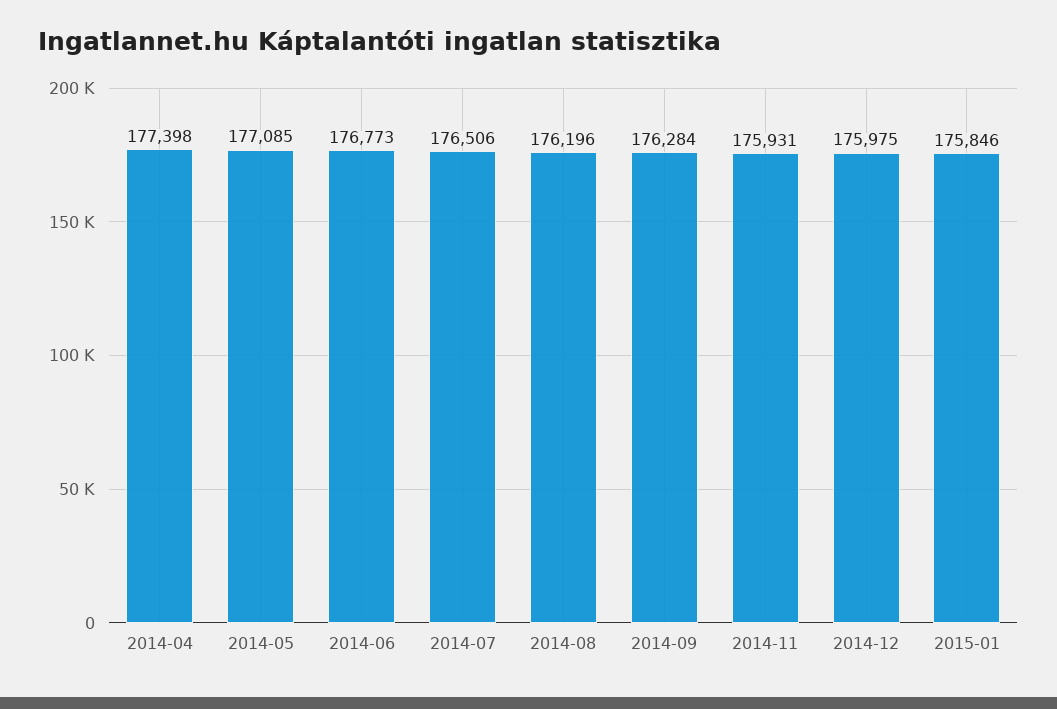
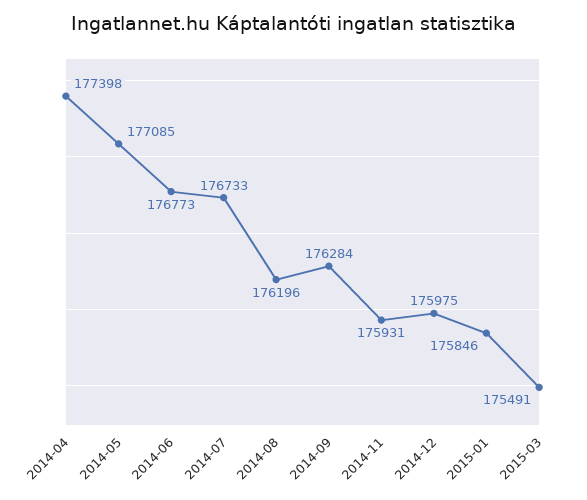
2014-07: 176506 -> 176733
2015-03: none -> 175491

